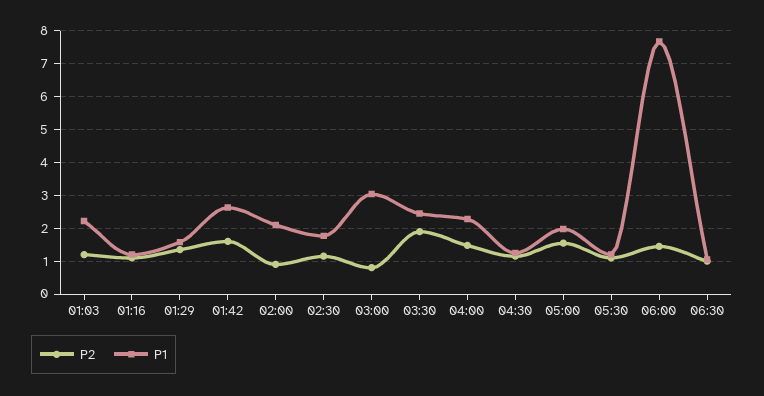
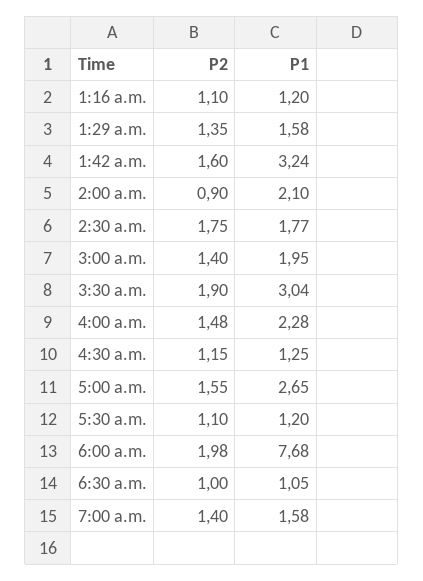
P2, 01:03: 1.2 -> none
P1, 01:03: 2.2 -> none
P1, 01:42: 2.6 -> 3.24
P2, 02:30: 1.2 -> 1.75
P2, 03:00: 0.8 -> 1.4
P1, 03:00: 3 -> 1.95
P1, 03:30: 2.4 -> 3.04
P1, 05:00: 2 -> 2.65
P2, 06:00: 1.4 -> 1.98
P2, 7:00 a.m.: none -> 1.4
P1, 7:00 a.m.: none -> 1.58

